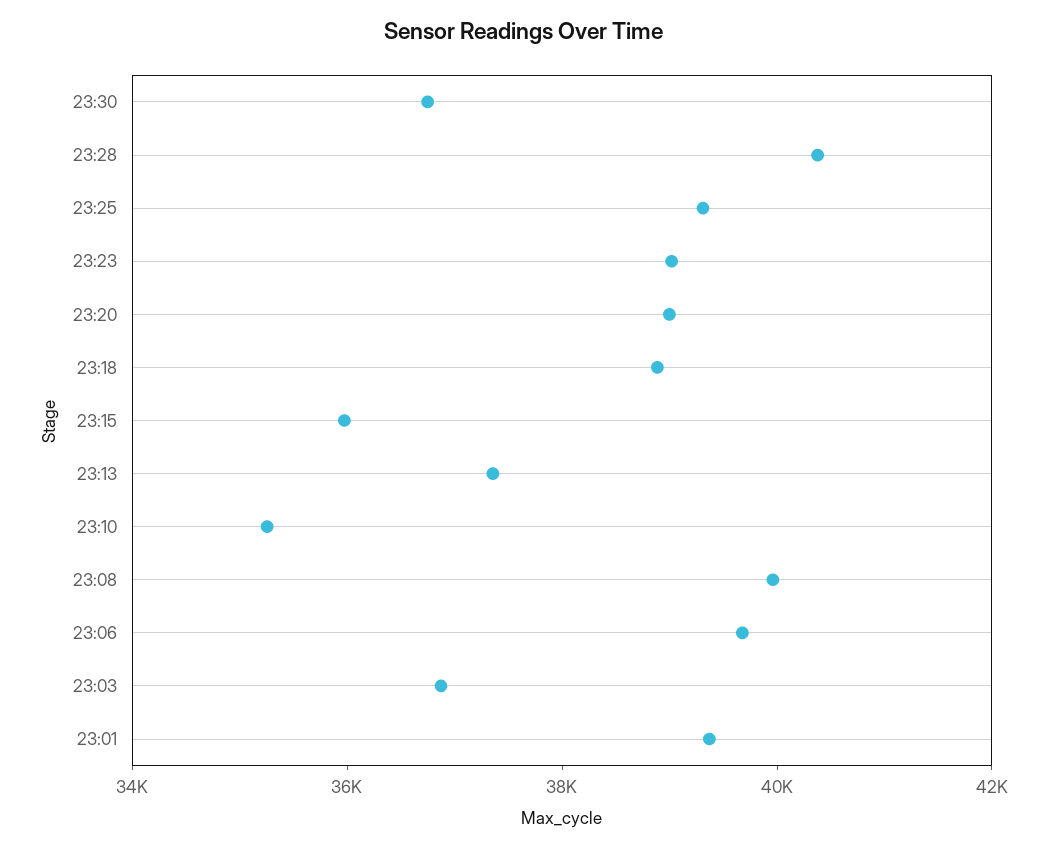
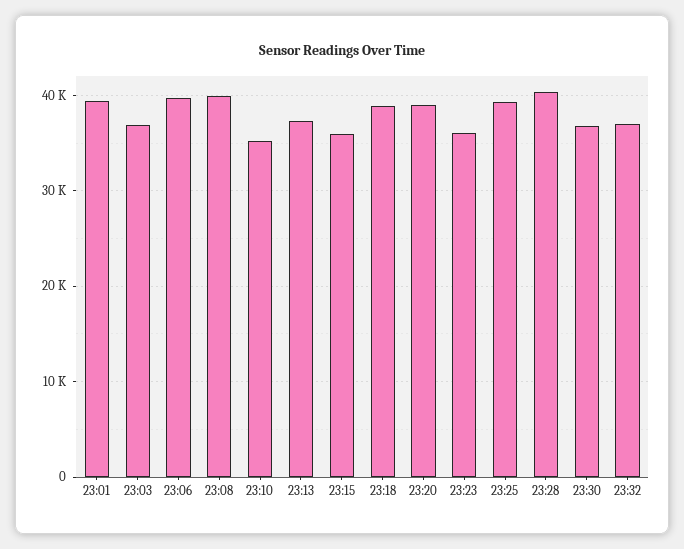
23:23: 39000 -> 36000
23:32: none -> 37000

